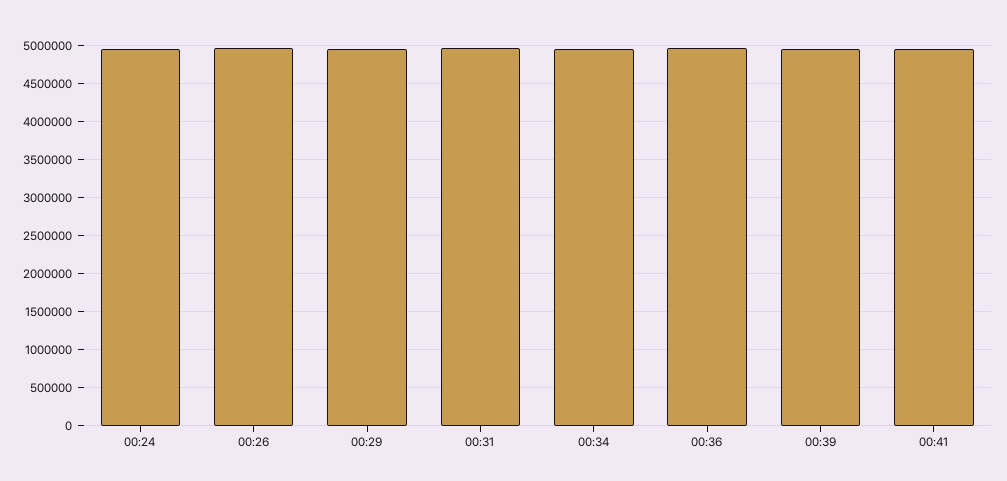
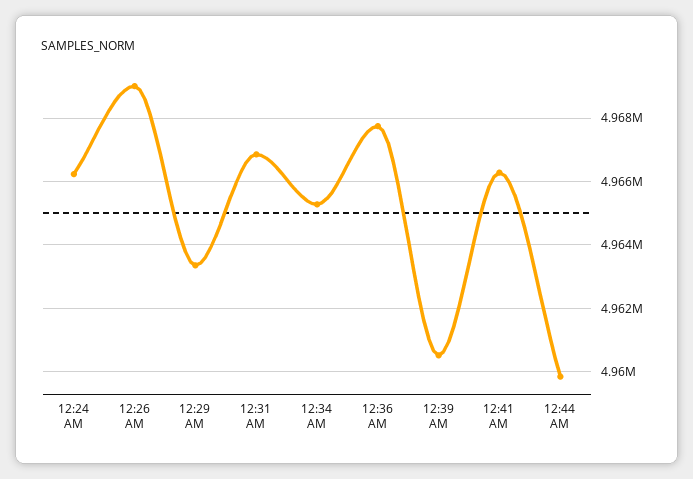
12:44 AM: none -> 4959800

